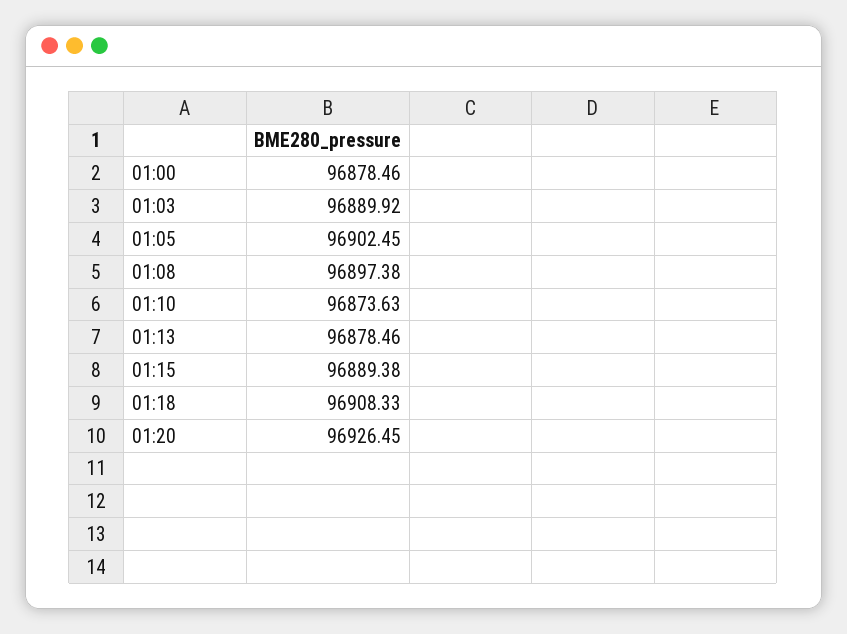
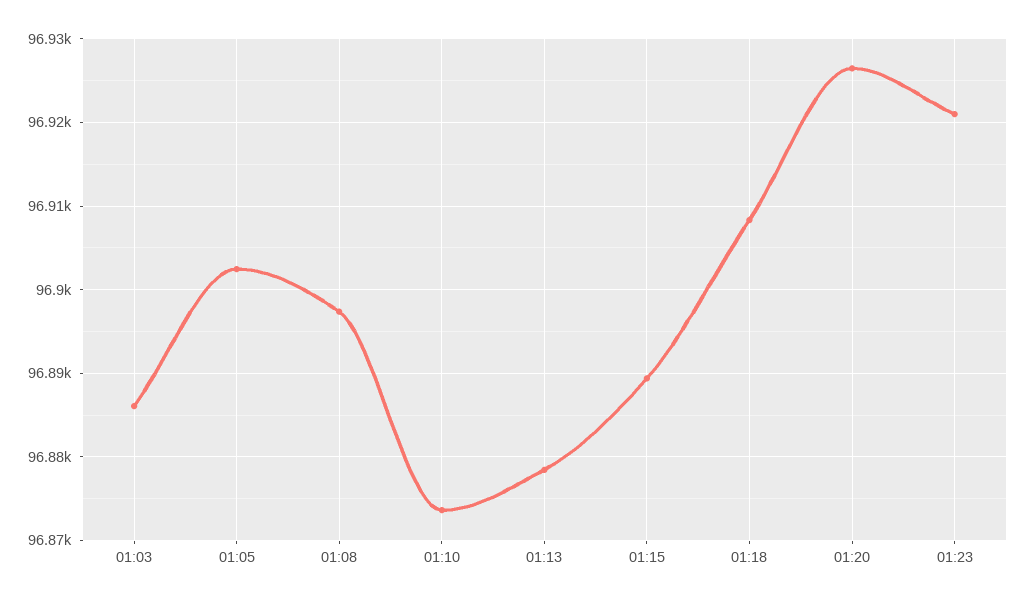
01:00: 96878.46 -> none
01:03: 96889.92 -> 96886
01:23: none -> 96921

